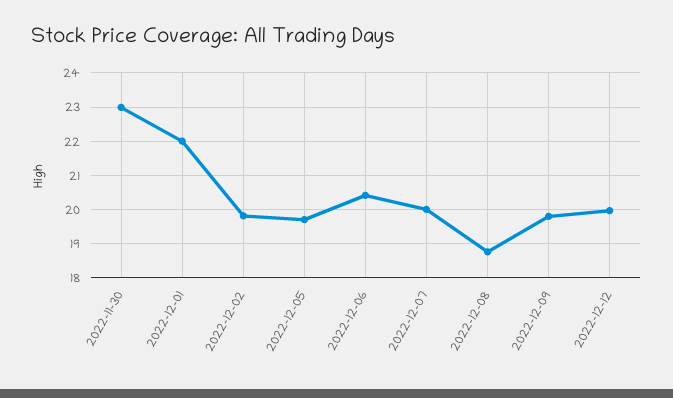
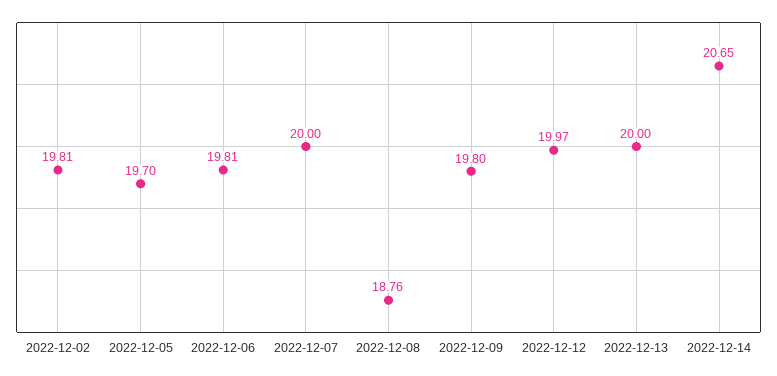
2022-11-30: 23 -> none
2022-12-01: 22 -> none
2022-12-06: 20.4 -> 19.81
2022-12-13: none -> 20
2022-12-14: none -> 20.65

